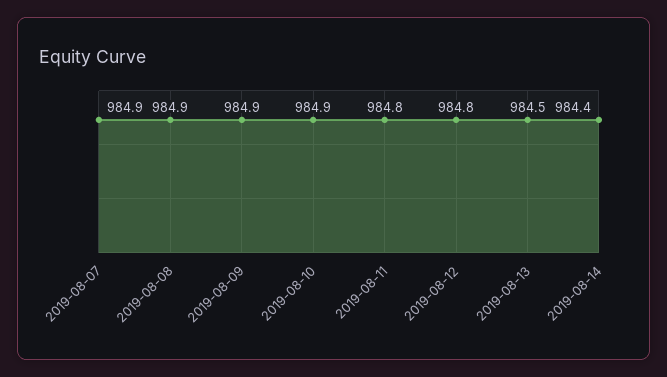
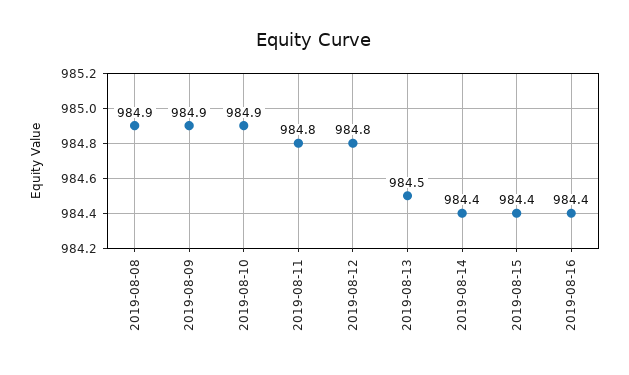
2019-08-07: 984.9 -> none
2019-08-15: none -> 984.4
2019-08-16: none -> 984.4

